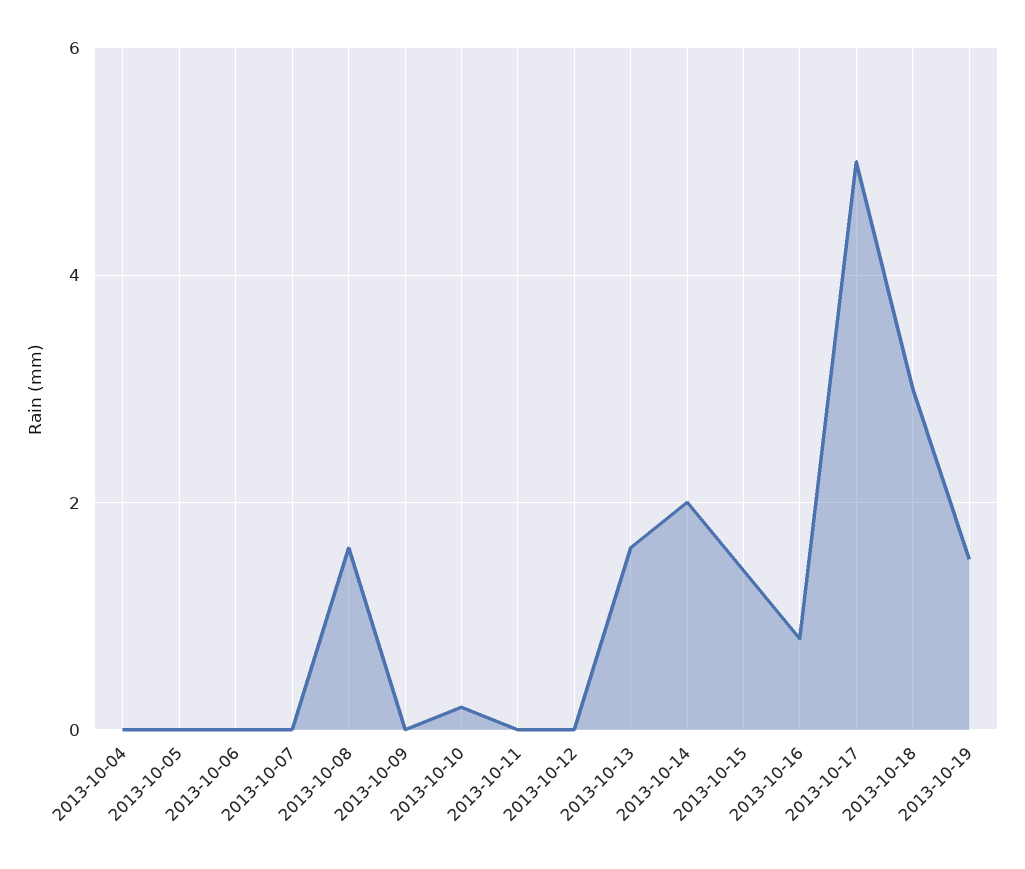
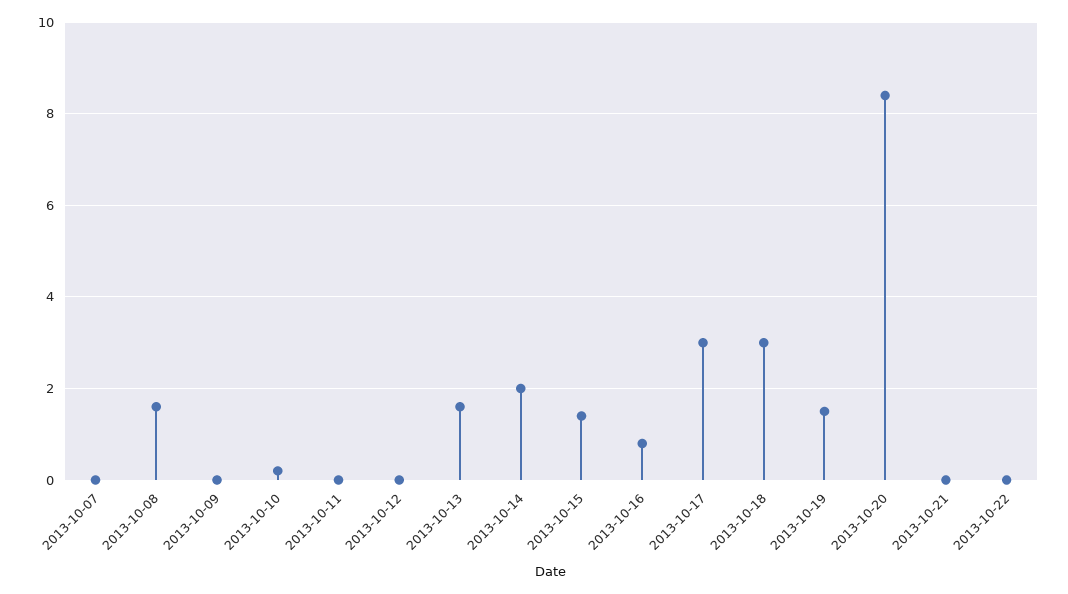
2013-10-04: 0 -> none
2013-10-05: 0 -> none
2013-10-06: 0 -> none
2013-10-17: 5 -> 3
2013-10-20: none -> 8.5
2013-10-21: none -> 0
2013-10-22: none -> 0

